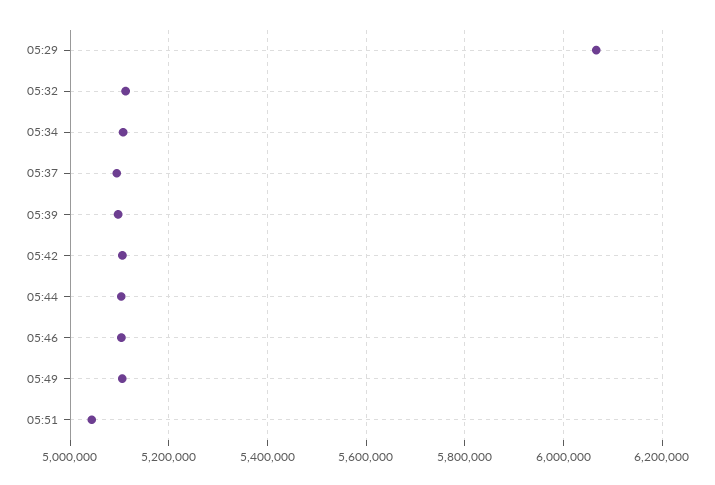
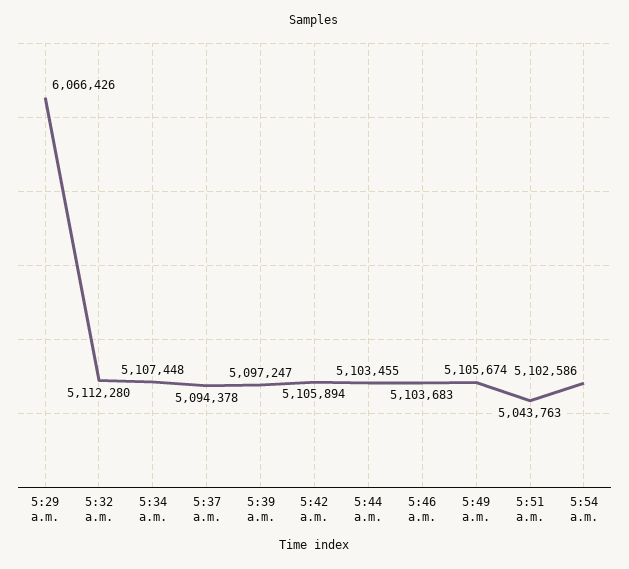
5:54 a.m.: none -> 5102586

